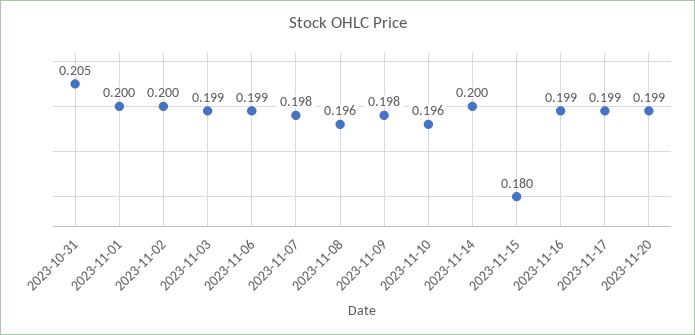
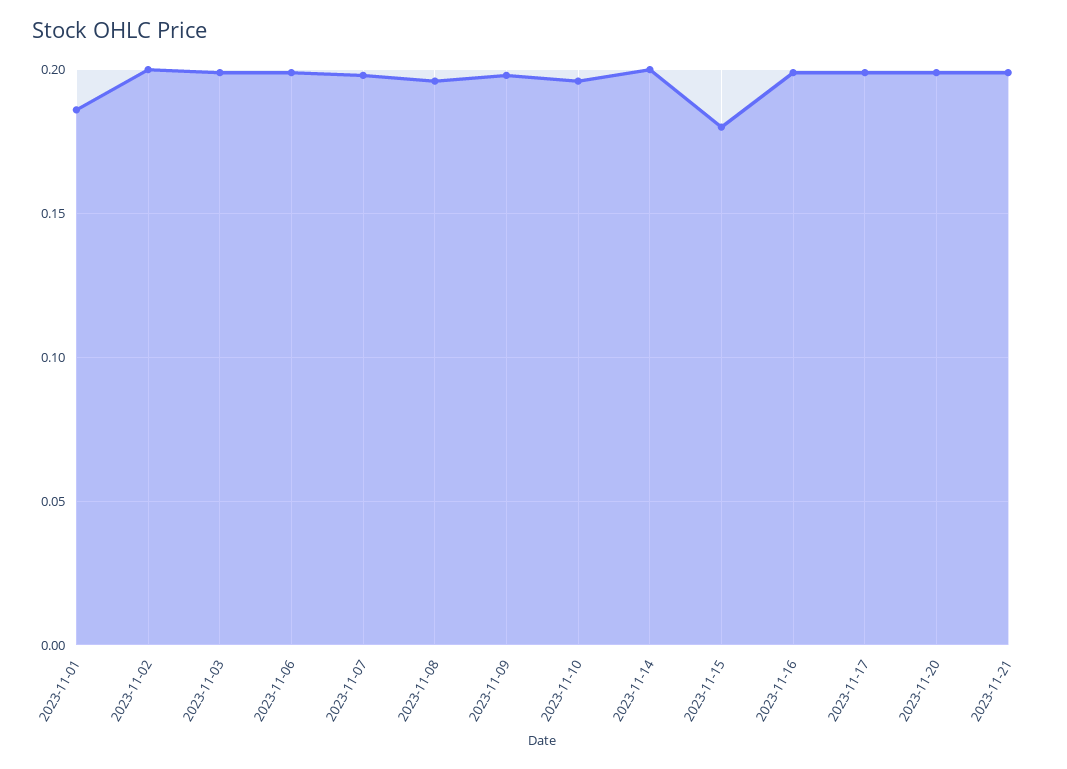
2023-10-31: 0.205 -> none
2023-11-01: 0.2 -> 0.185
2023-11-21: none -> 0.2

